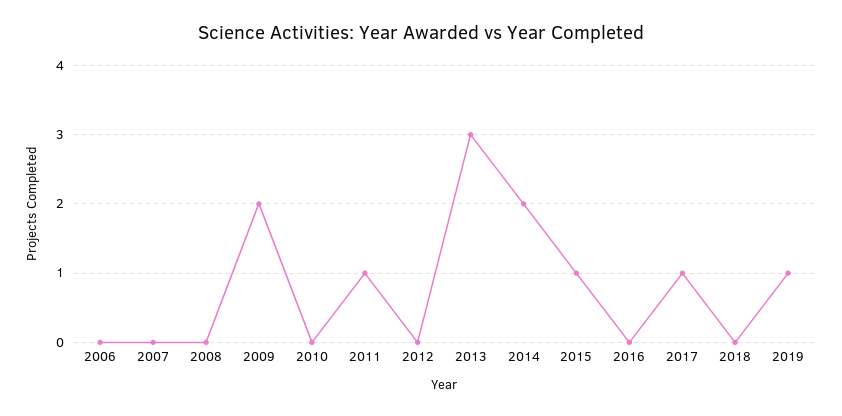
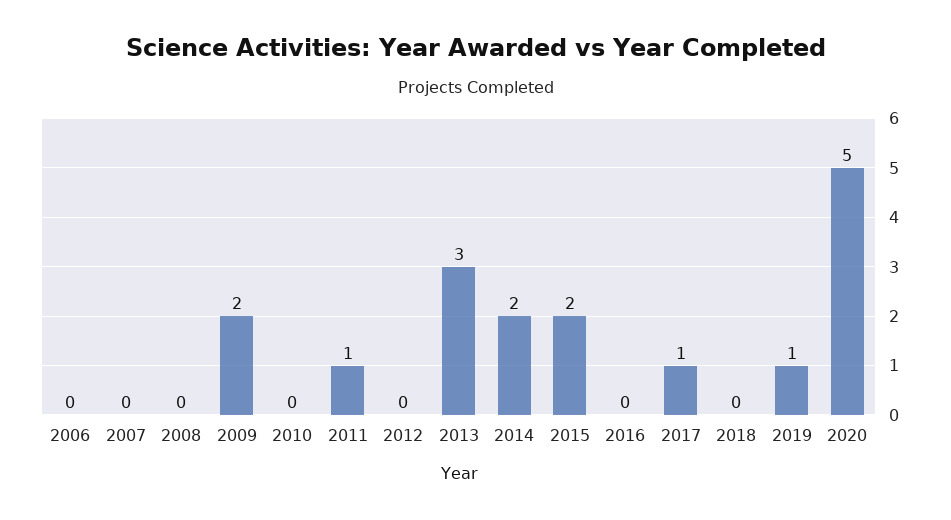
2015: 1 -> 2
2020: none -> 5

